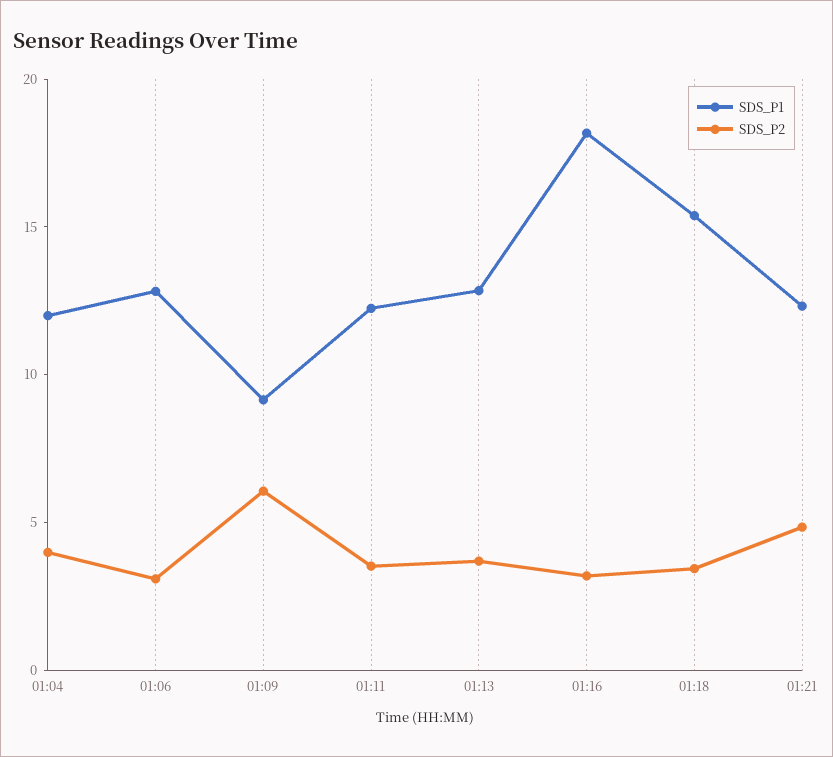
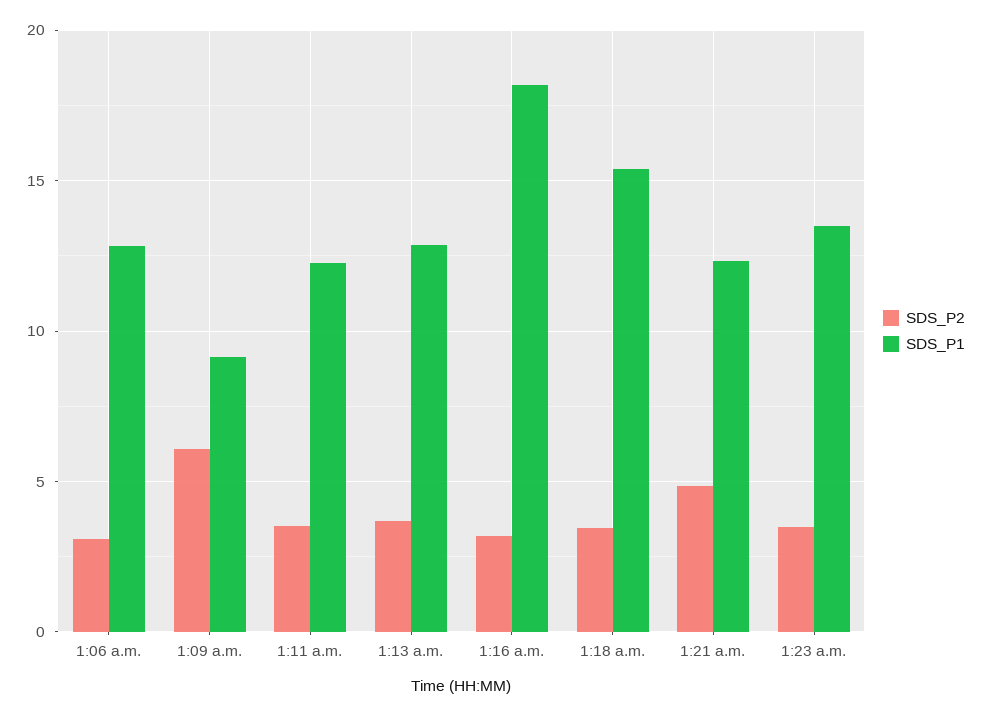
SDS_P1, 01:04: 12 -> none
SDS_P2, 01:04: 4 -> none
SDS_P2, 1:23 a.m.: none -> 3.5
SDS_P1, 1:23 a.m.: none -> 13.5

